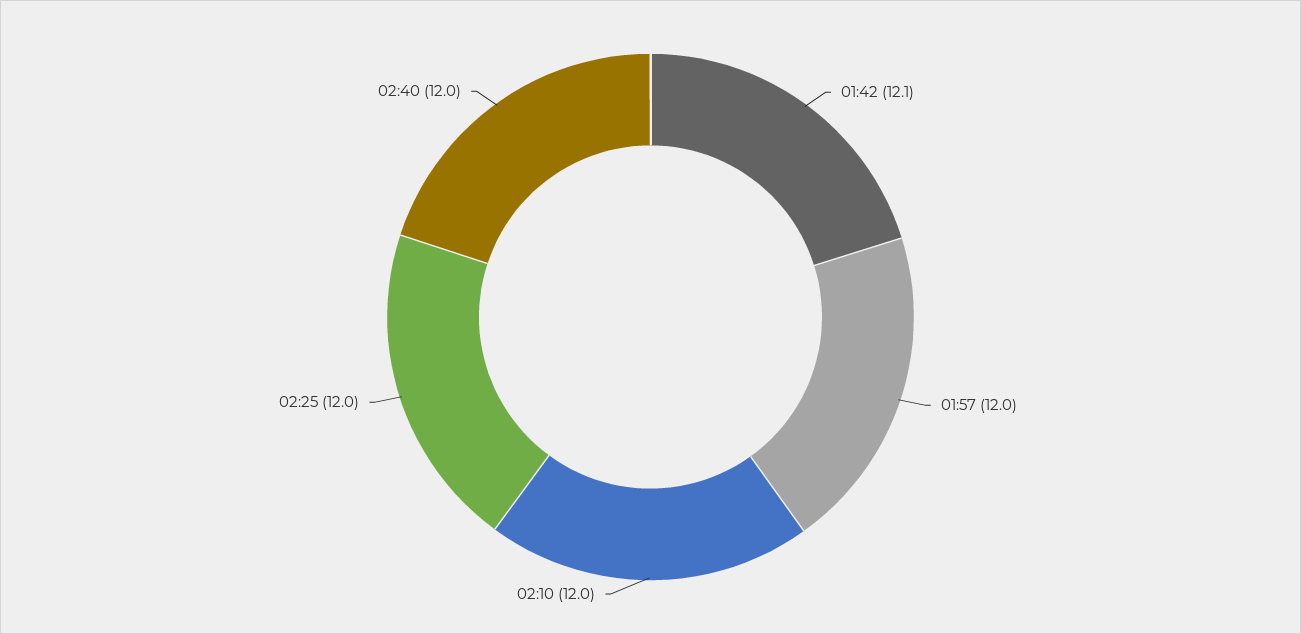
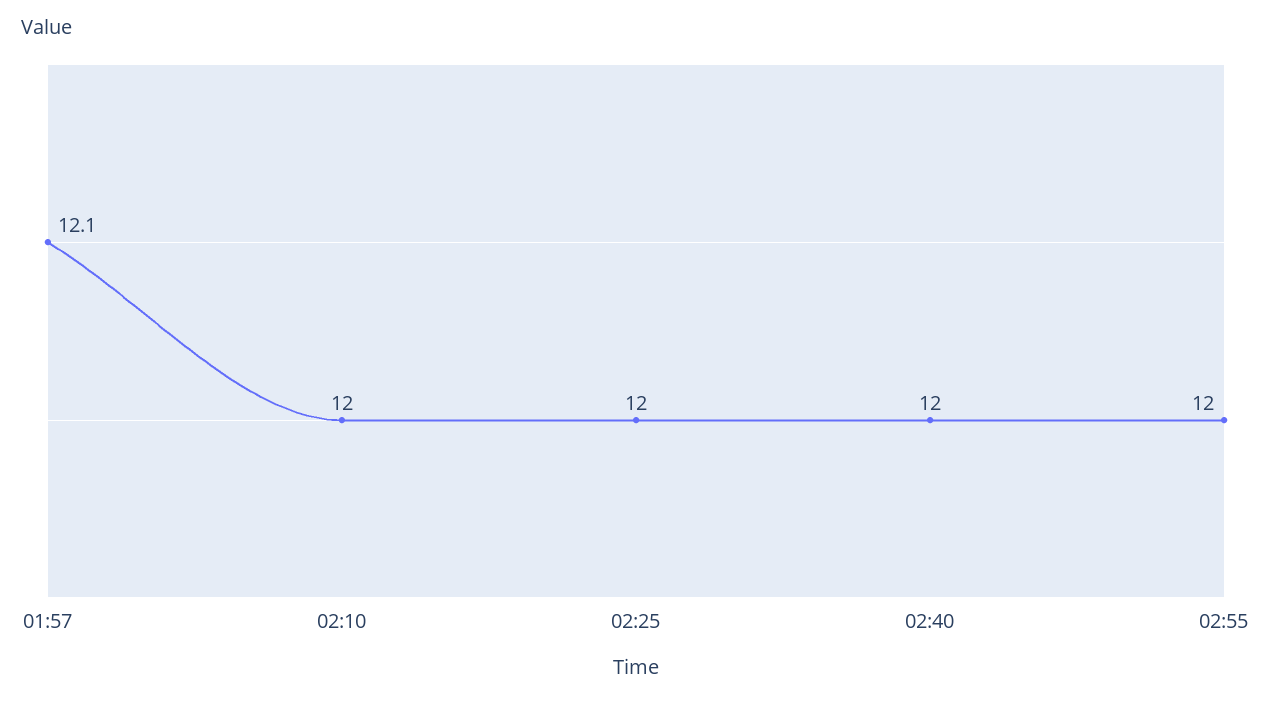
01:42: 12.1 -> none
01:57: 12 -> 12.1
02:55: none -> 12

